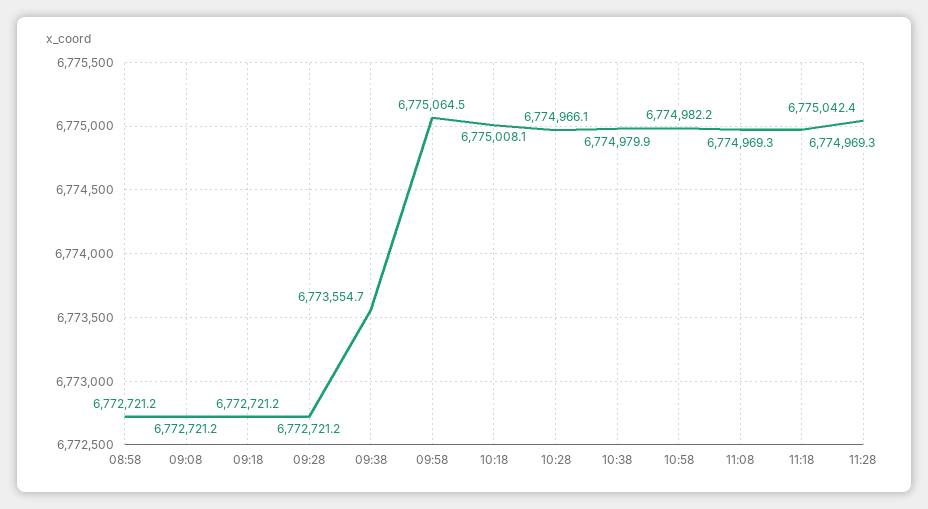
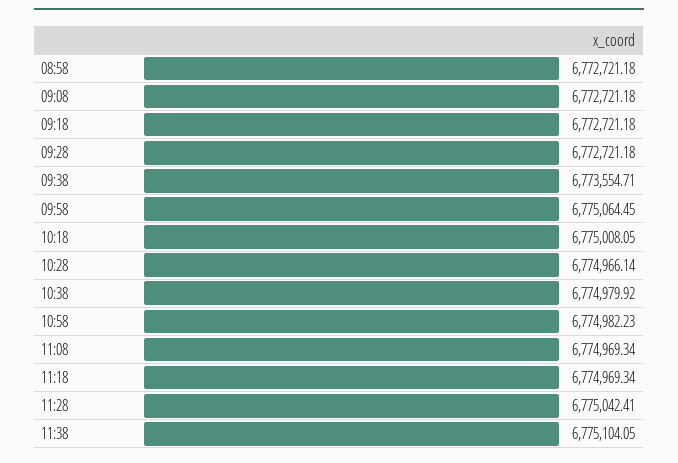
11:38: none -> 6775104.05

